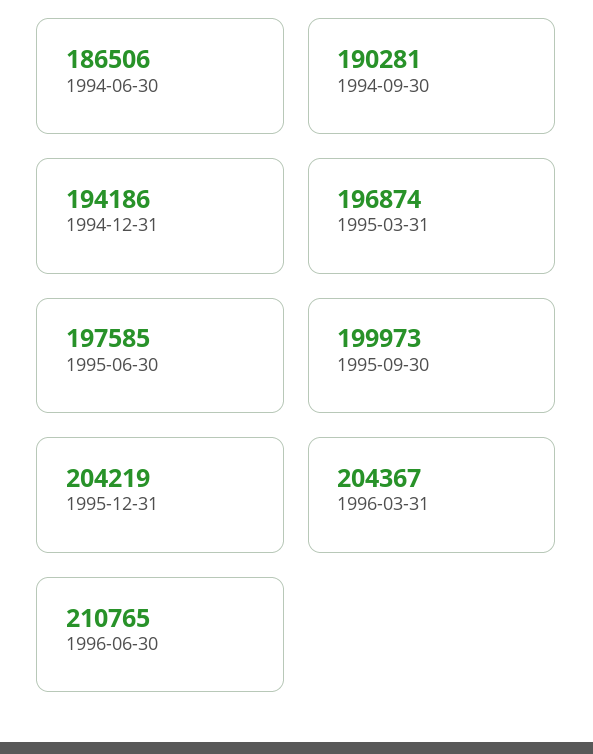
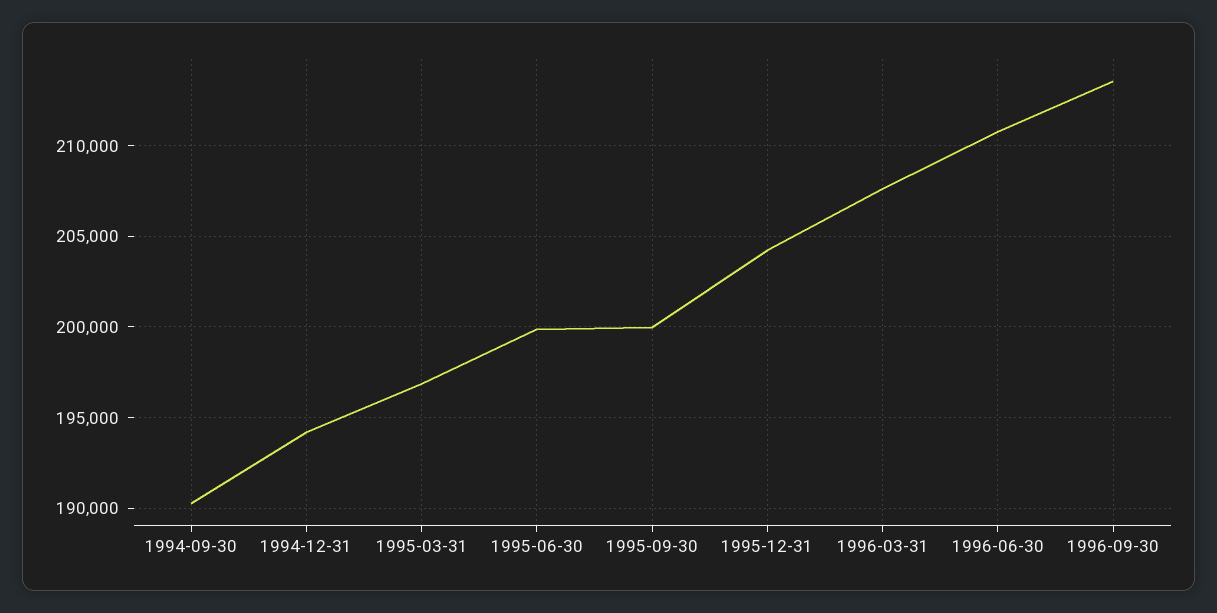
1994-06-30: 186506 -> none
1995-06-30: 197585 -> 200000
1996-03-31: 204367 -> 207500
1996-09-30: none -> 213500

